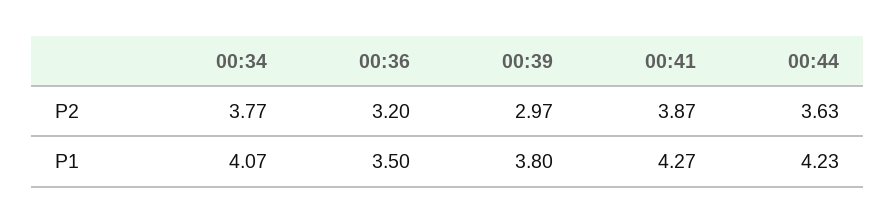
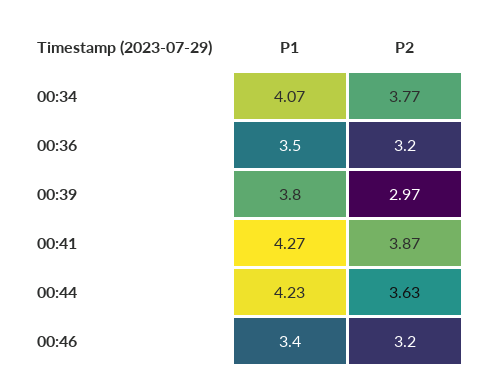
00:46, P1: none -> 3.4
00:46, P2: none -> 3.2

